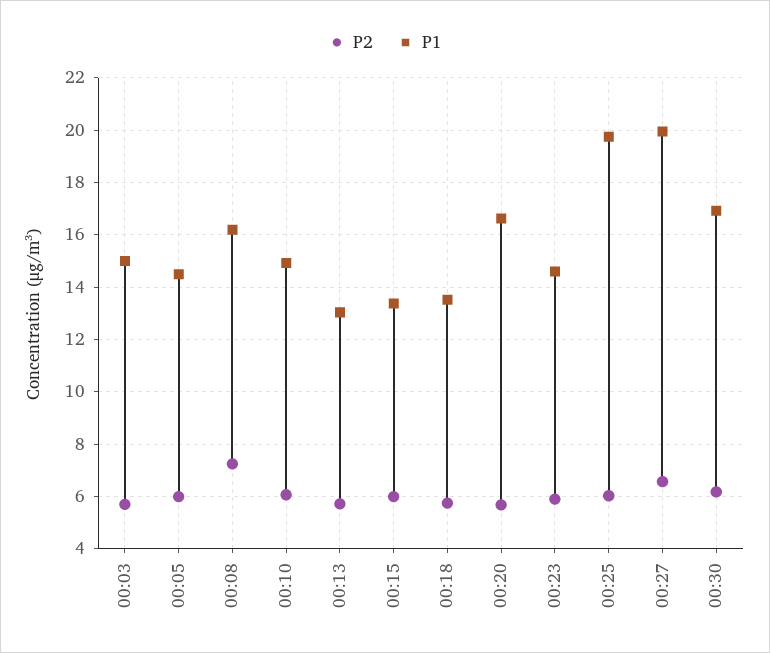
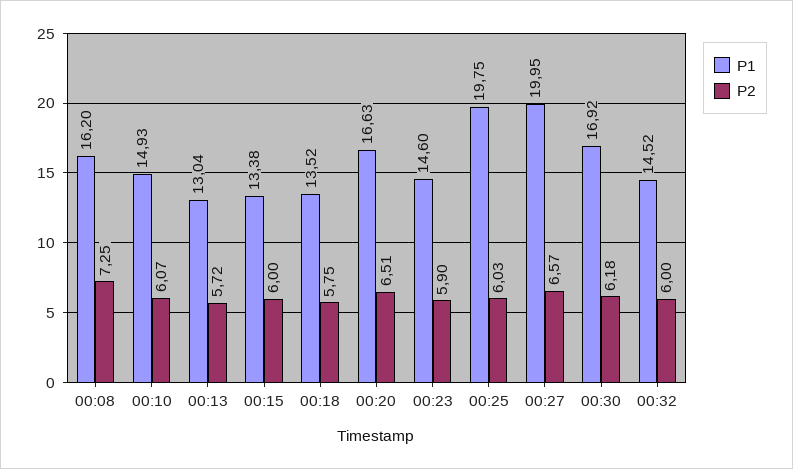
P2, 00:03: 5.75 -> none
P1, 00:03: 15 -> none
P2, 00:05: 6 -> none
P1, 00:05: 14.5 -> none
P2, 00:20: 5.75 -> 6.51
P1, 00:32: none -> 14.52
P2, 00:32: none -> 6

